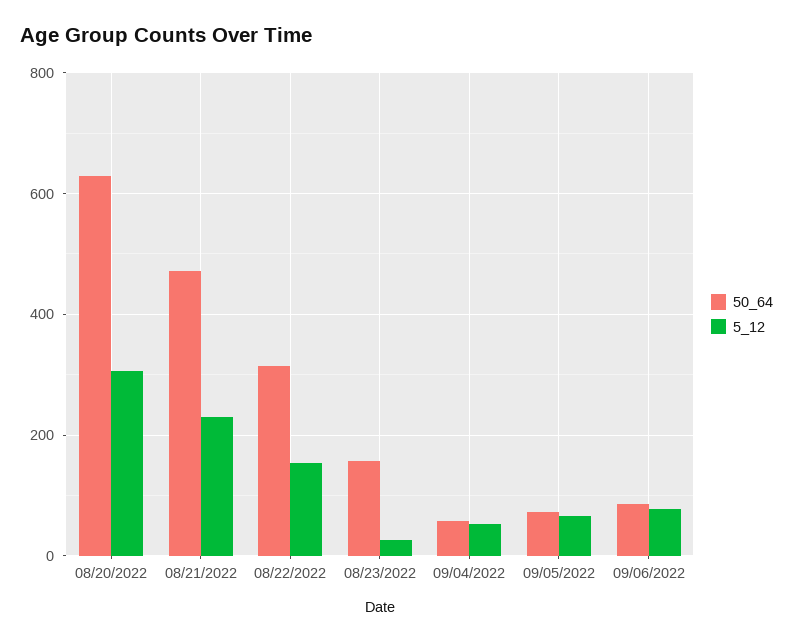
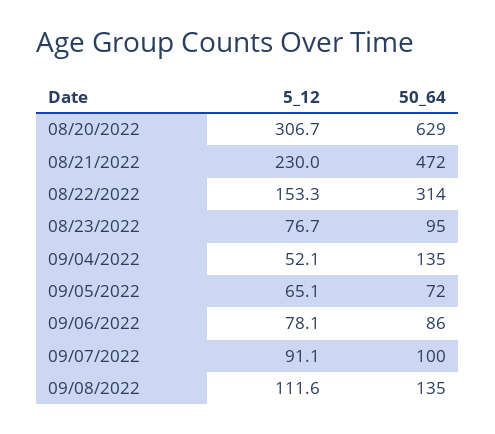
50_64, 08/23/2022: 160 -> 95
5_12, 08/23/2022: 20 -> 76.7
50_64, 09/04/2022: 60 -> 135
5_12, 09/07/2022: none -> 91.1
50_64, 09/07/2022: none -> 100
5_12, 09/08/2022: none -> 111.6
50_64, 09/08/2022: none -> 135

